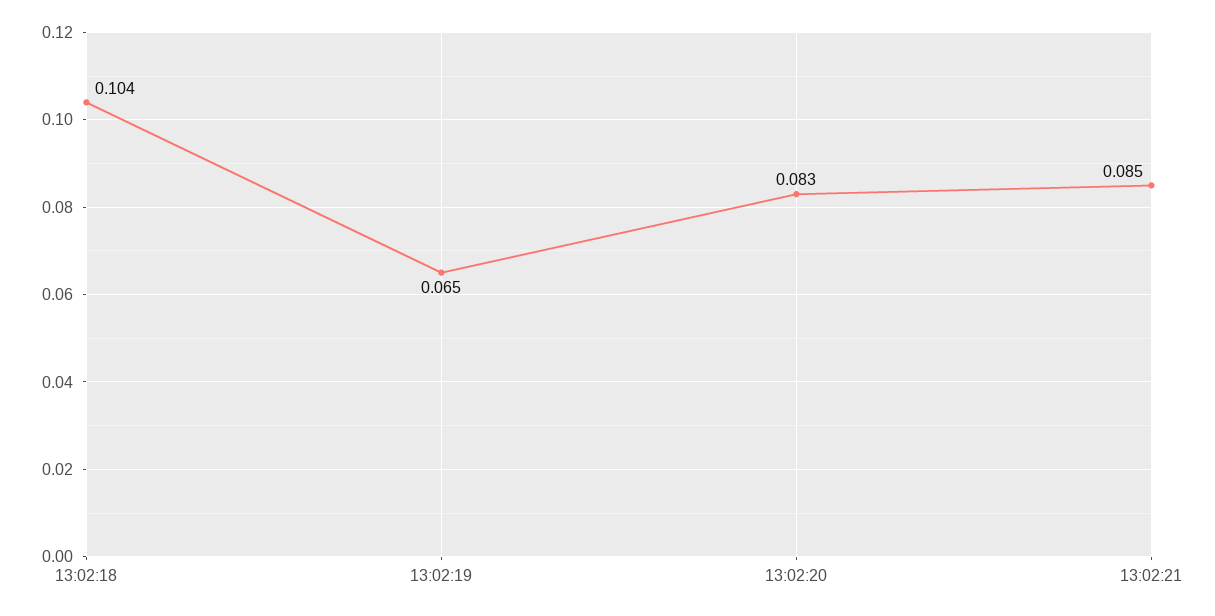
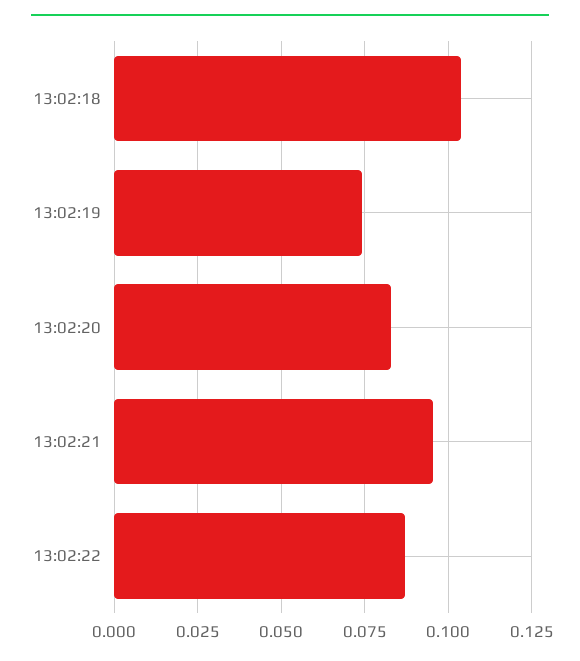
13:02:19: 0.065 -> 0.075
13:02:21: 0.085 -> 0.095
13:02:22: none -> 0.0875

